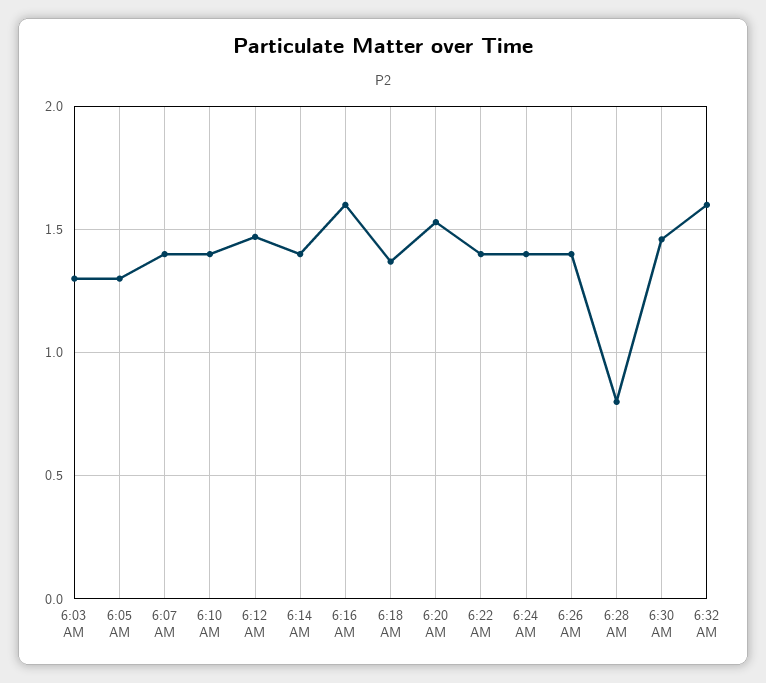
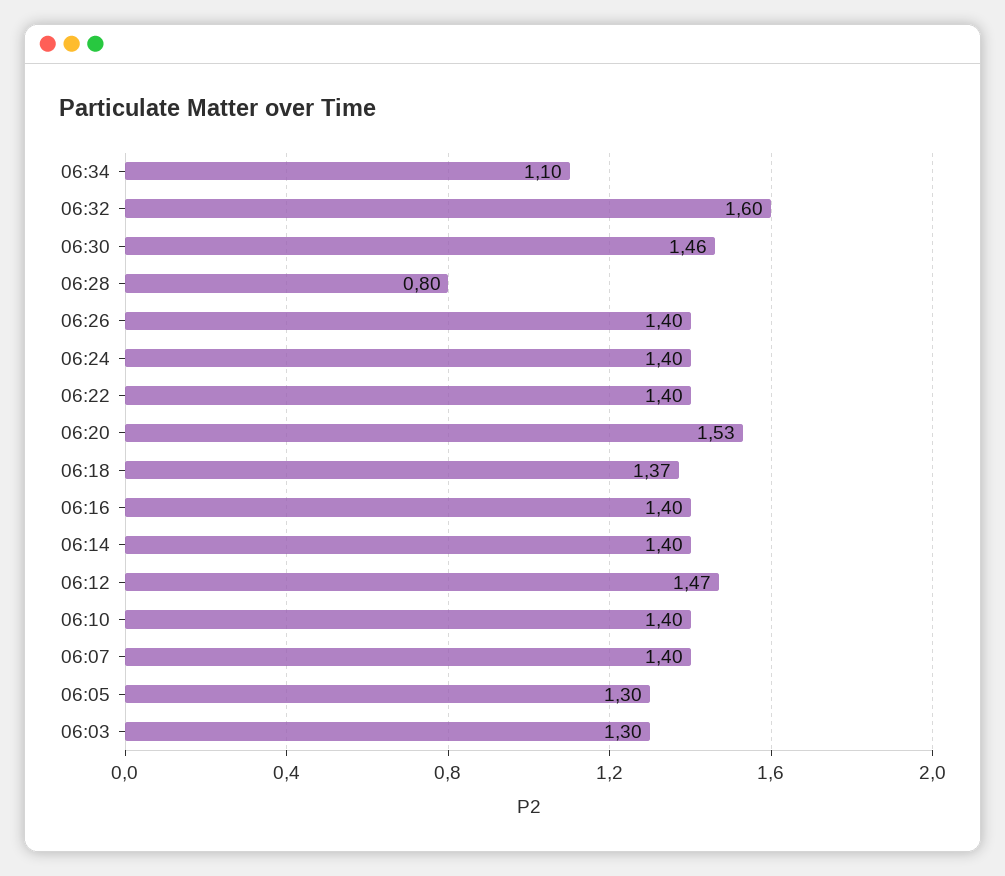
6:16 AM: 1.6 -> 1.4
06:34: none -> 1.1

